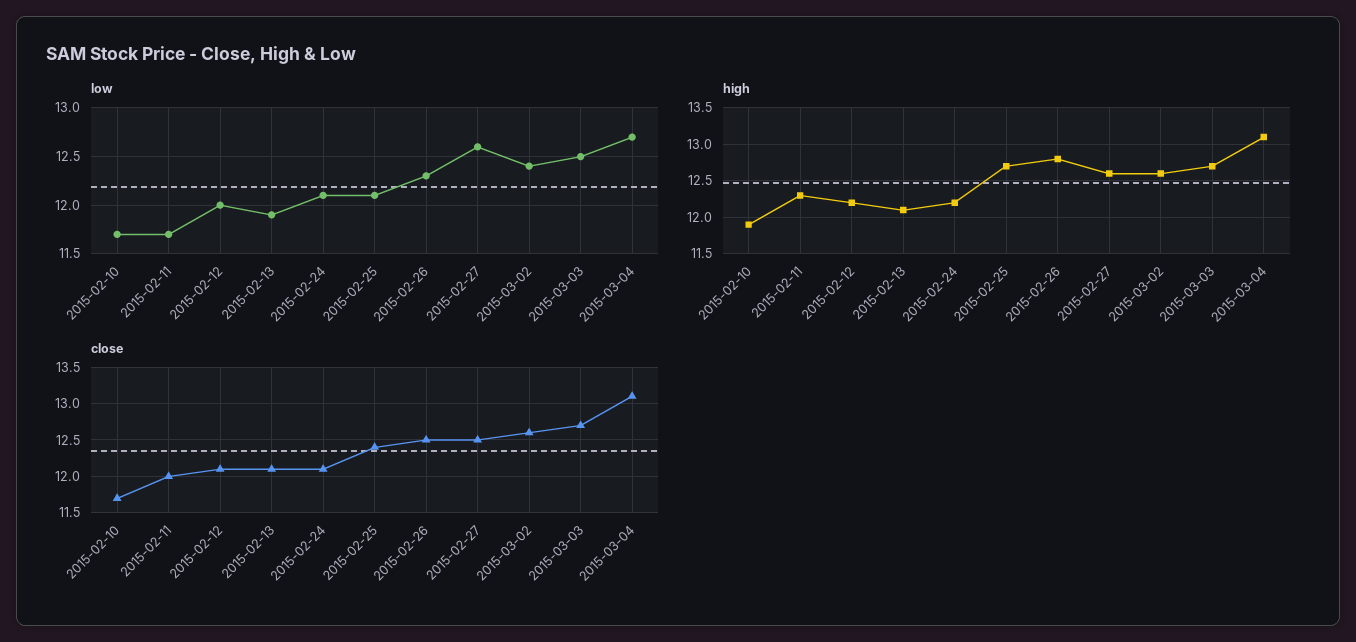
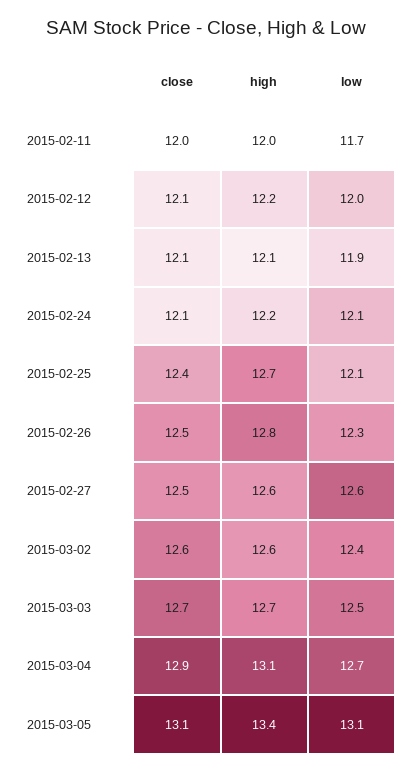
low, 2015-02-10: 11.7 -> none
high, 2015-02-10: 11.9 -> none
high, 2015-02-11: 12.3 -> 12
close, 2015-02-10: 11.7 -> none
close, 2015-03-04: 13.1 -> 12.9
close, 2015-03-05: none -> 13.1
high, 2015-03-05: none -> 13.4
low, 2015-03-05: none -> 13.1

